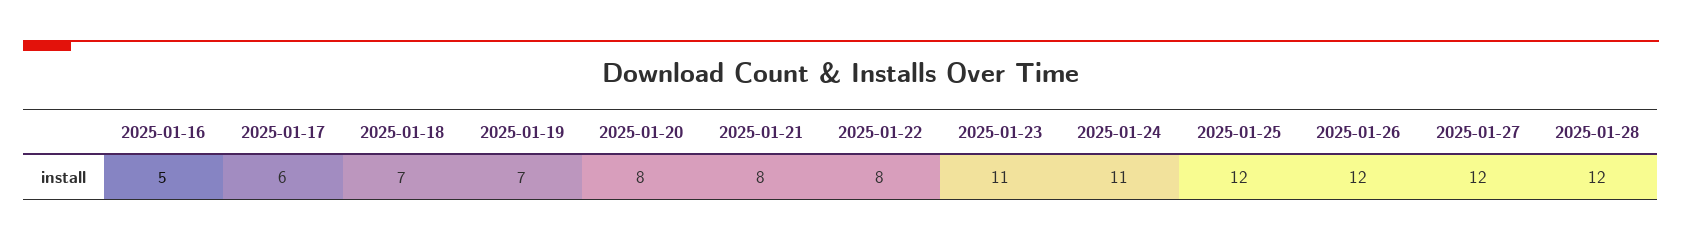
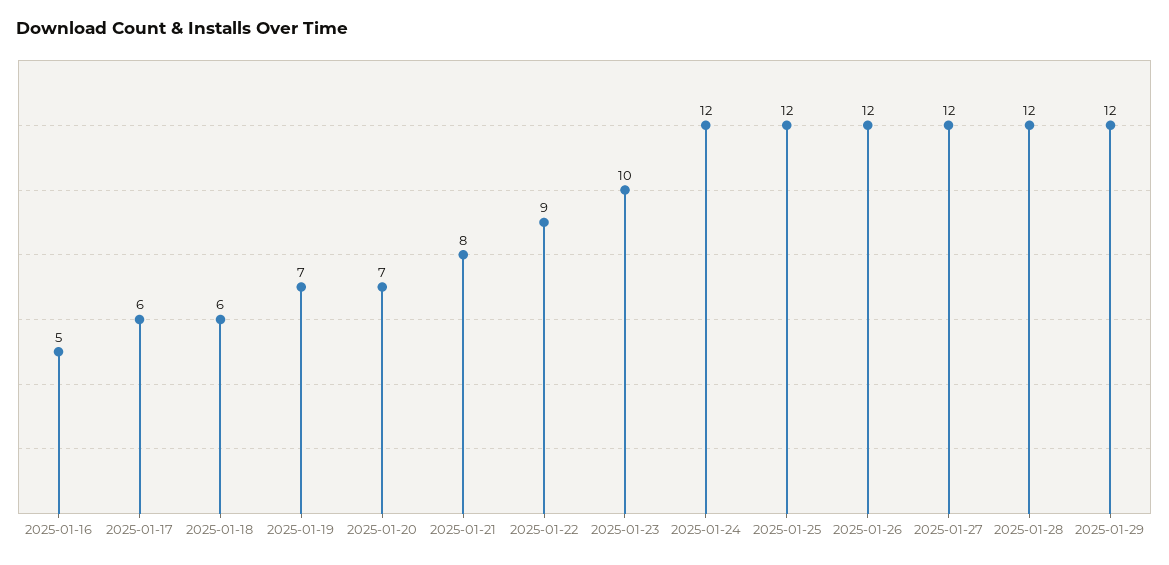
2025-01-18: 7 -> 6
2025-01-20: 8 -> 7
2025-01-22: 8 -> 9
2025-01-23: 11 -> 10
2025-01-24: 11 -> 12
2025-01-29: none -> 12

